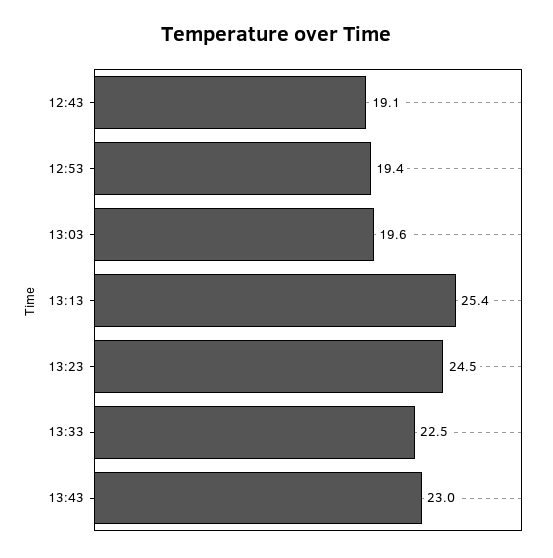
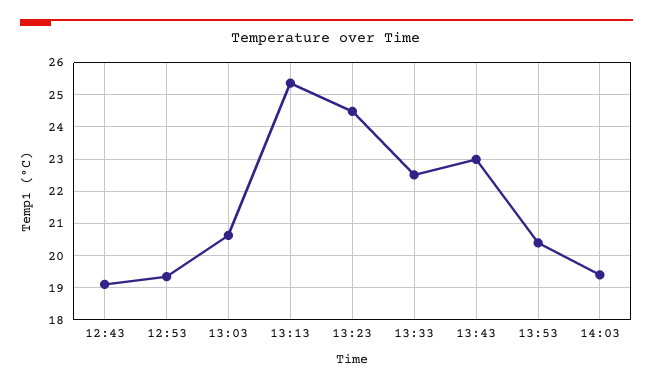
13:03: 19.6 -> 20.6
13:53: none -> 20.4
14:03: none -> 19.4

